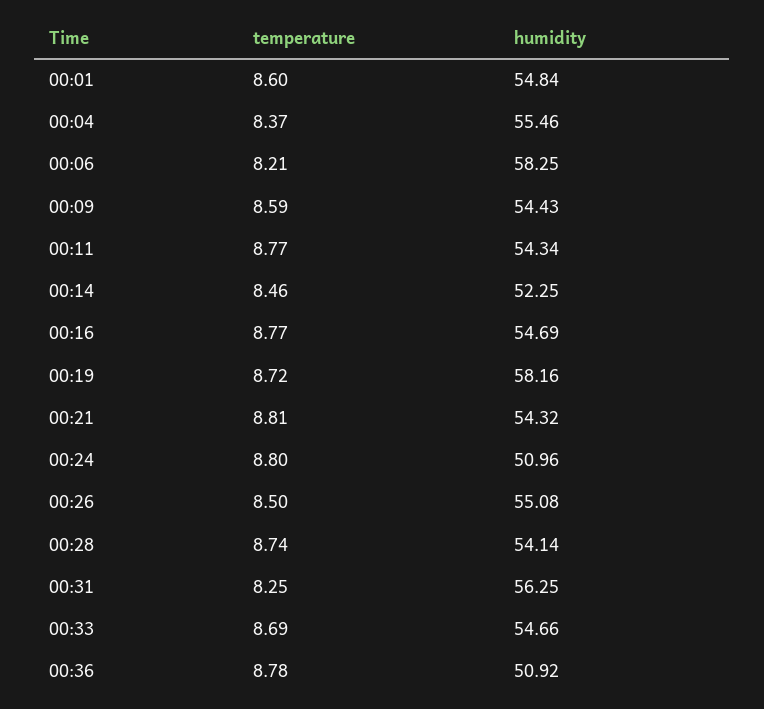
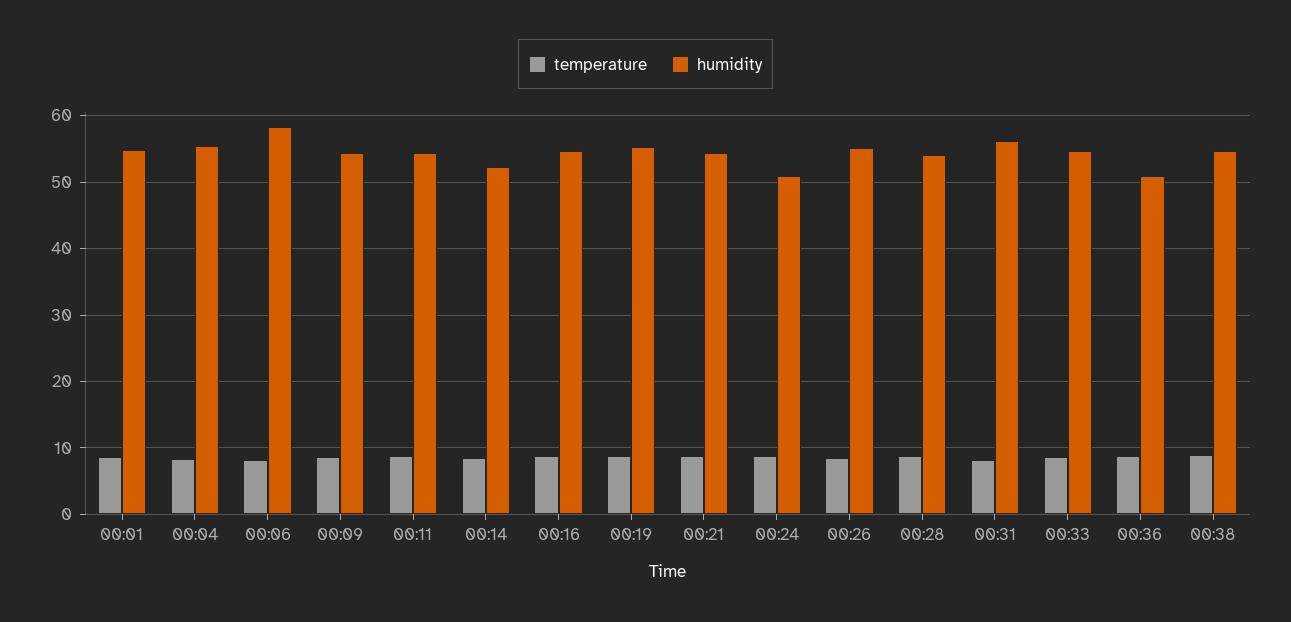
humidity, 00:19: 58.16 -> 55
temperature, 00:38: none -> 9
humidity, 00:38: none -> 55

